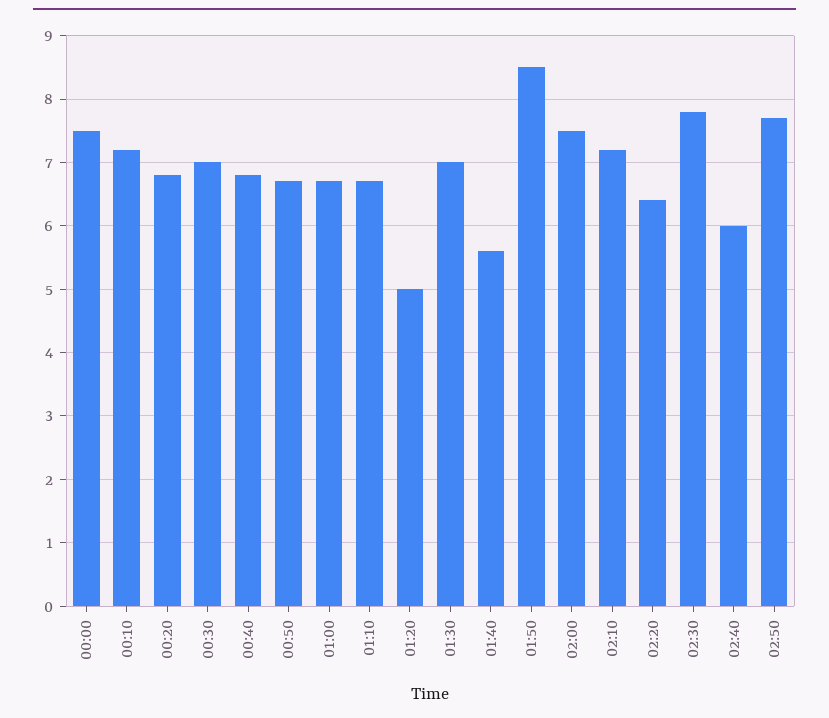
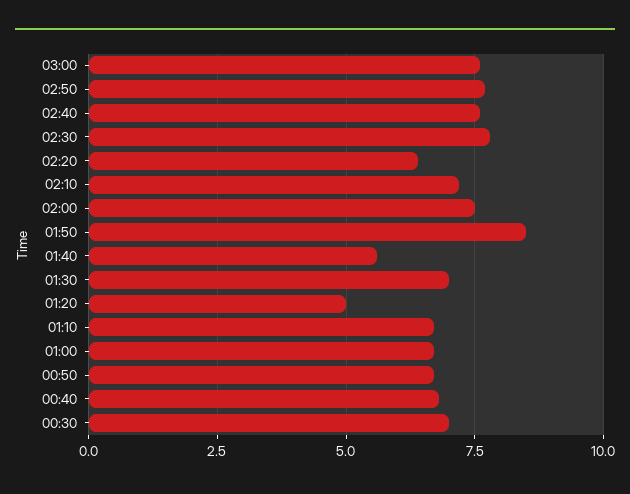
00:00: 7.5 -> none
00:10: 7.2 -> none
00:20: 6.8 -> none
02:40: 6 -> 7.5
03:00: none -> 7.5

